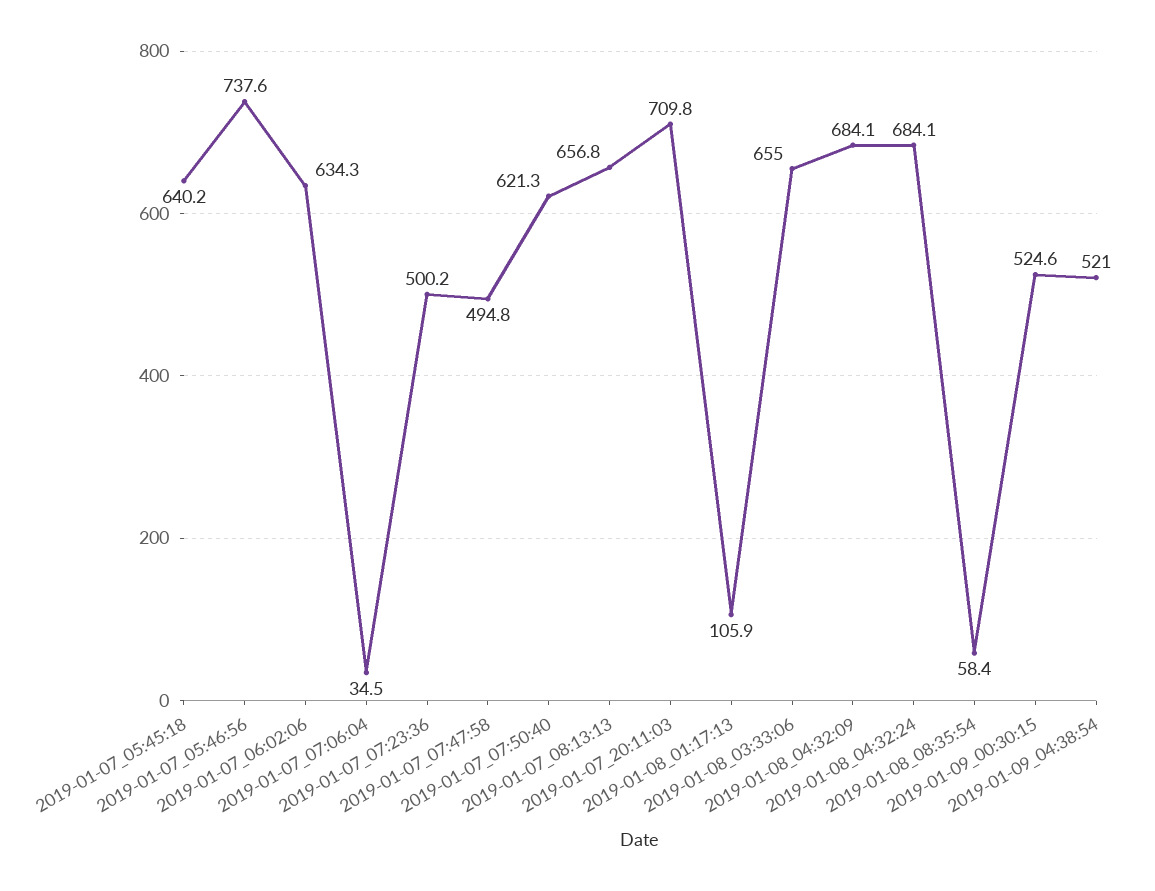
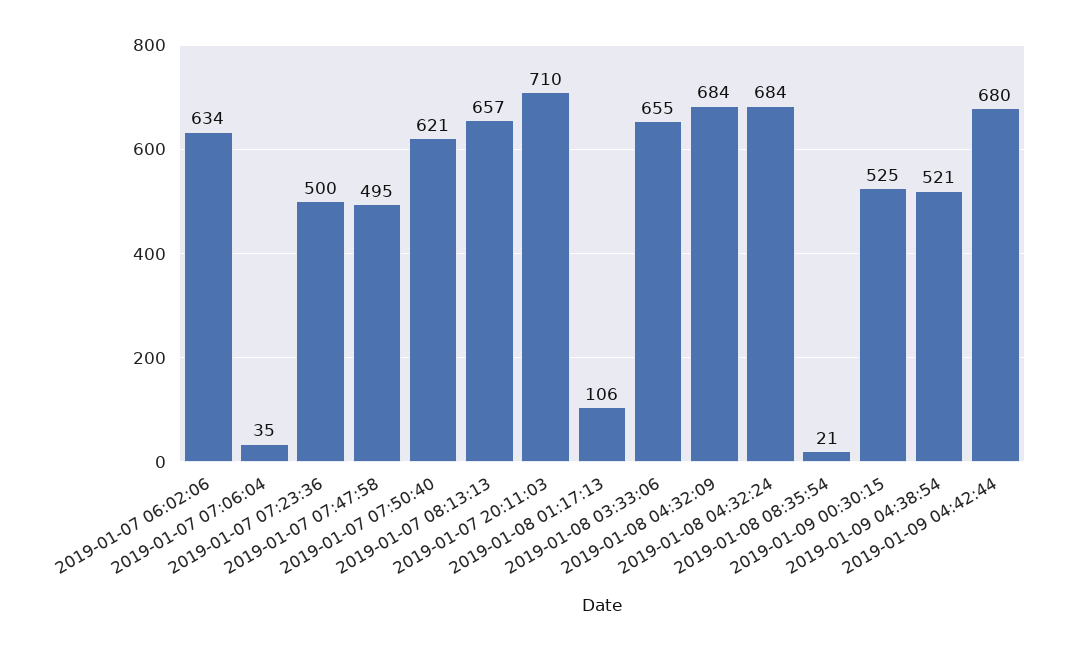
2019-01-07_05:45:18: 640.2 -> none
2019-01-07_05:46:56: 737.6 -> none
2019-01-08_08:35:54: 58.4 -> 21
2019-01-09 04:42:44: none -> 680

